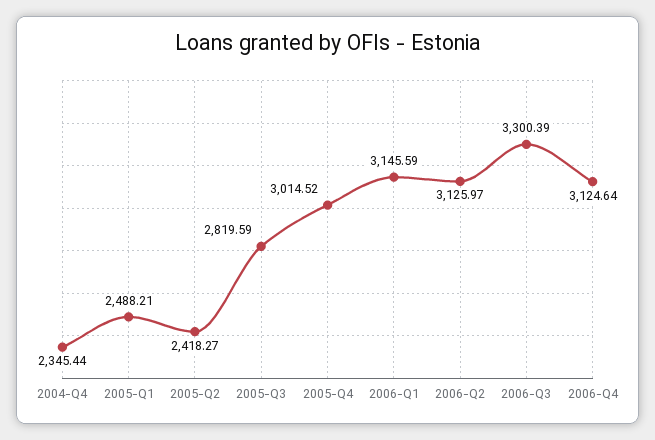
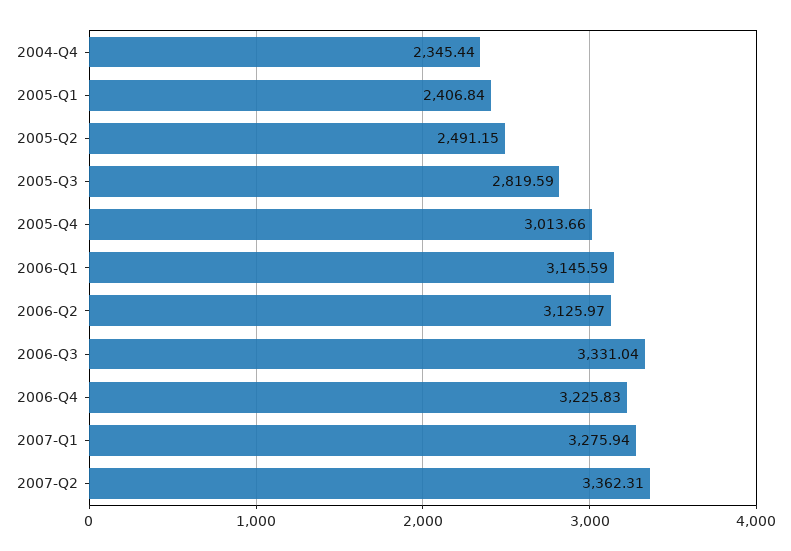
2005-Q1: 2488.21 -> 2406.84
2005-Q2: 2418.27 -> 2491.15
2005-Q4: 3014.52 -> 3013.66
2006-Q3: 3300.39 -> 3331.04
2006-Q4: 3124.64 -> 3225.83
2007-Q1: none -> 3275.94
2007-Q2: none -> 3362.31

